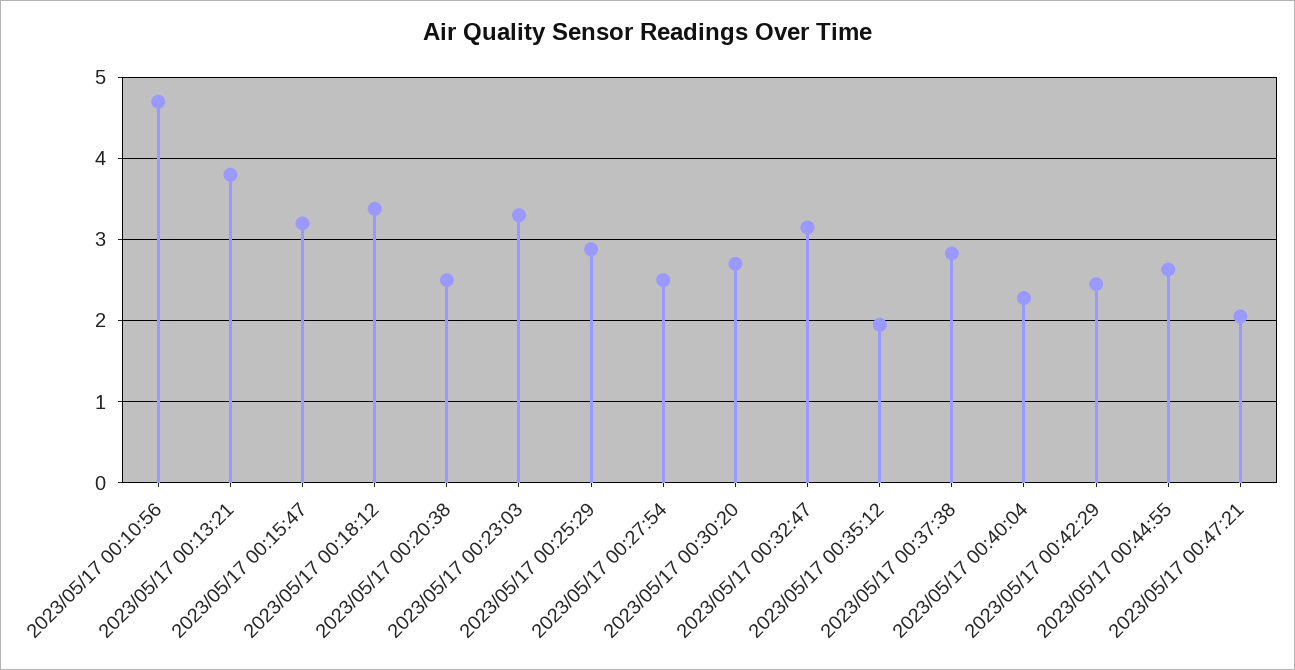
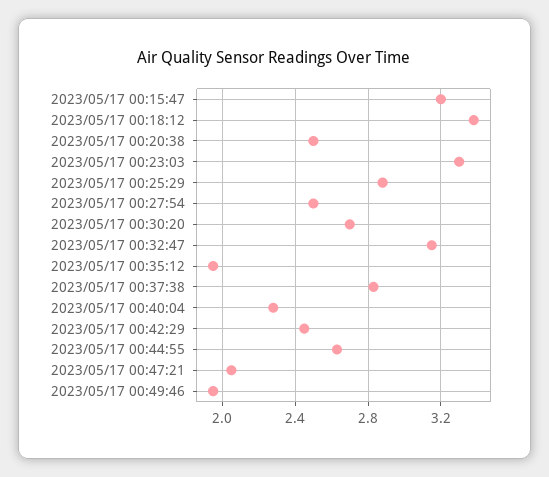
2023/05/17 00:10:56: 4.7 -> none
2023/05/17 00:13:21: 3.8 -> none
2023/05/17 00:49:46: none -> 1.95

